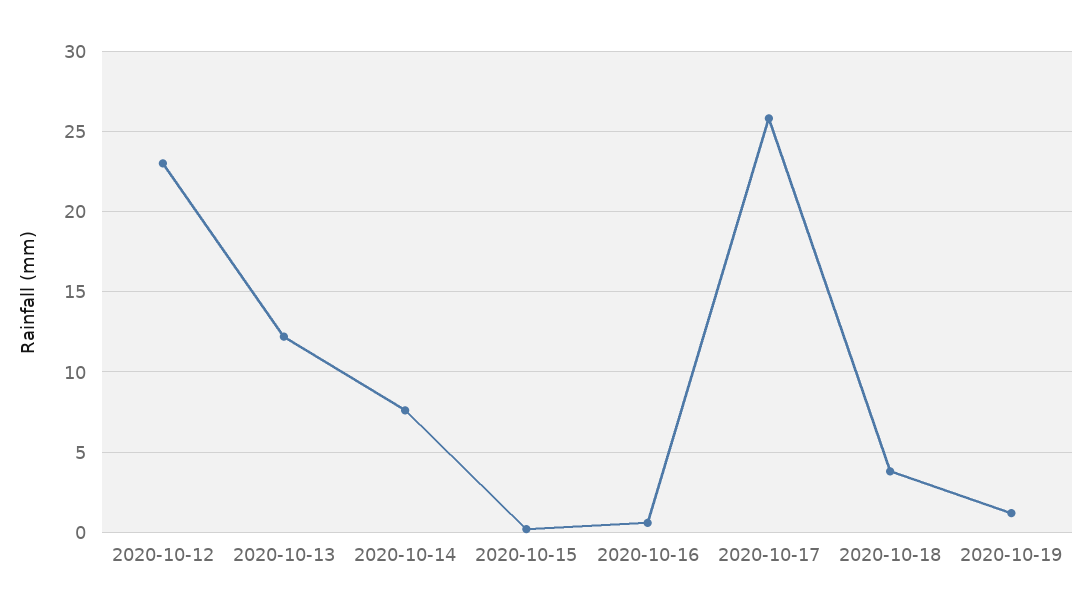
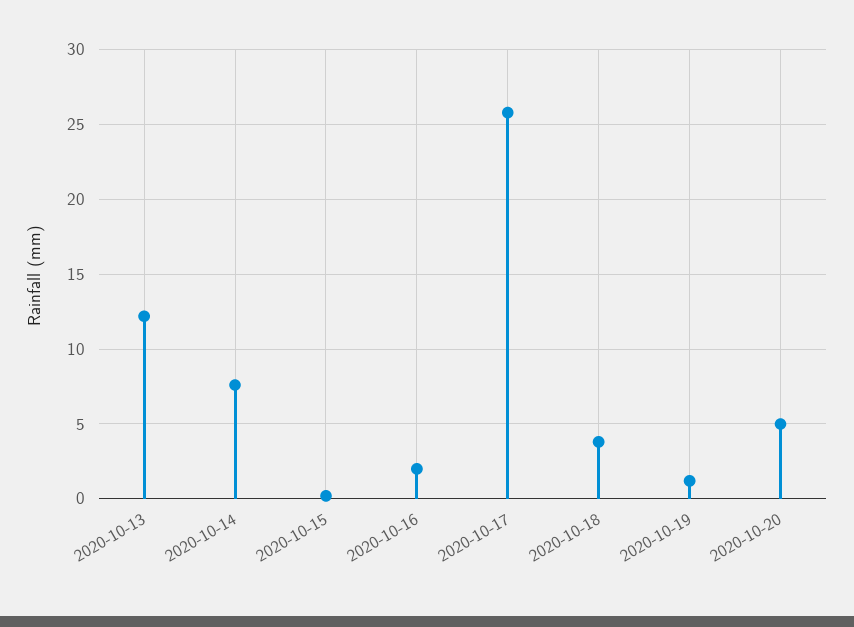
2020-10-12: 23 -> none
2020-10-16: 0.5 -> 2
2020-10-20: none -> 5

